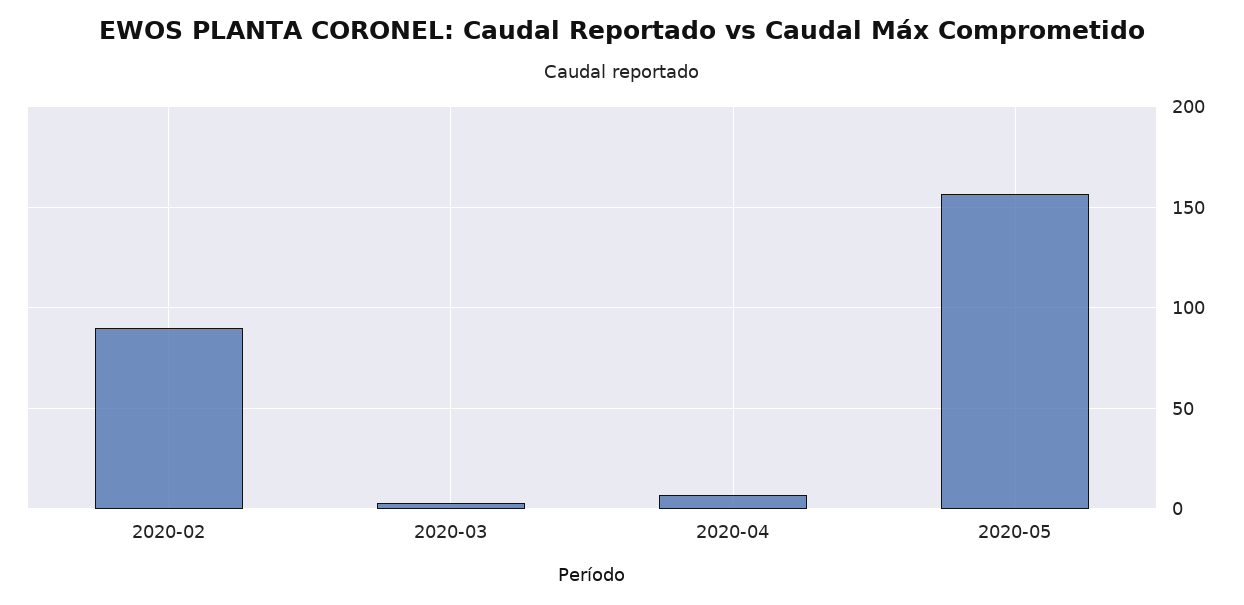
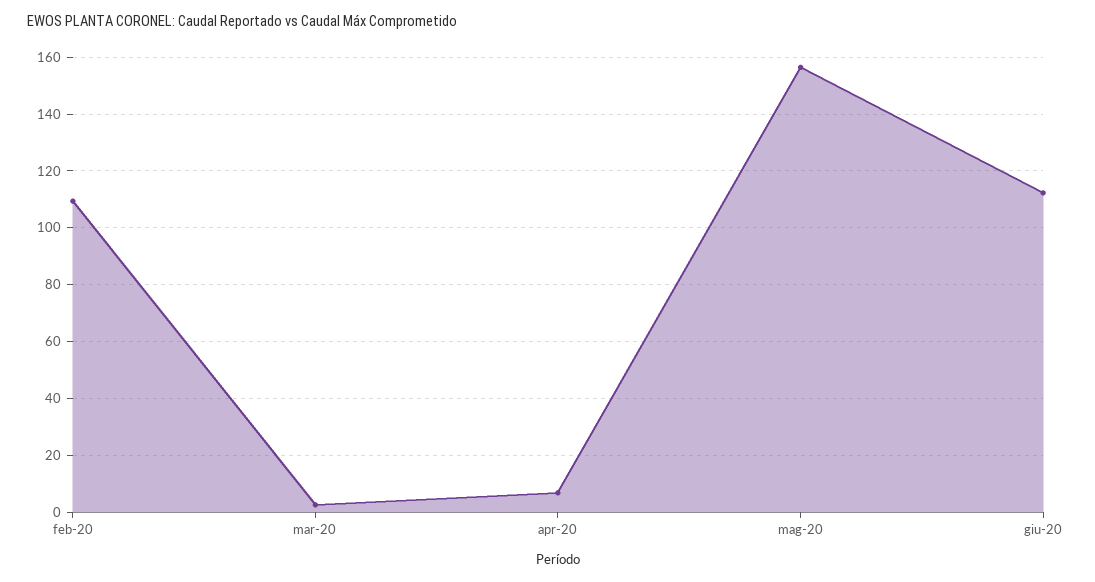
2020-02: 90 -> 110
giu-20: none -> 112.5

